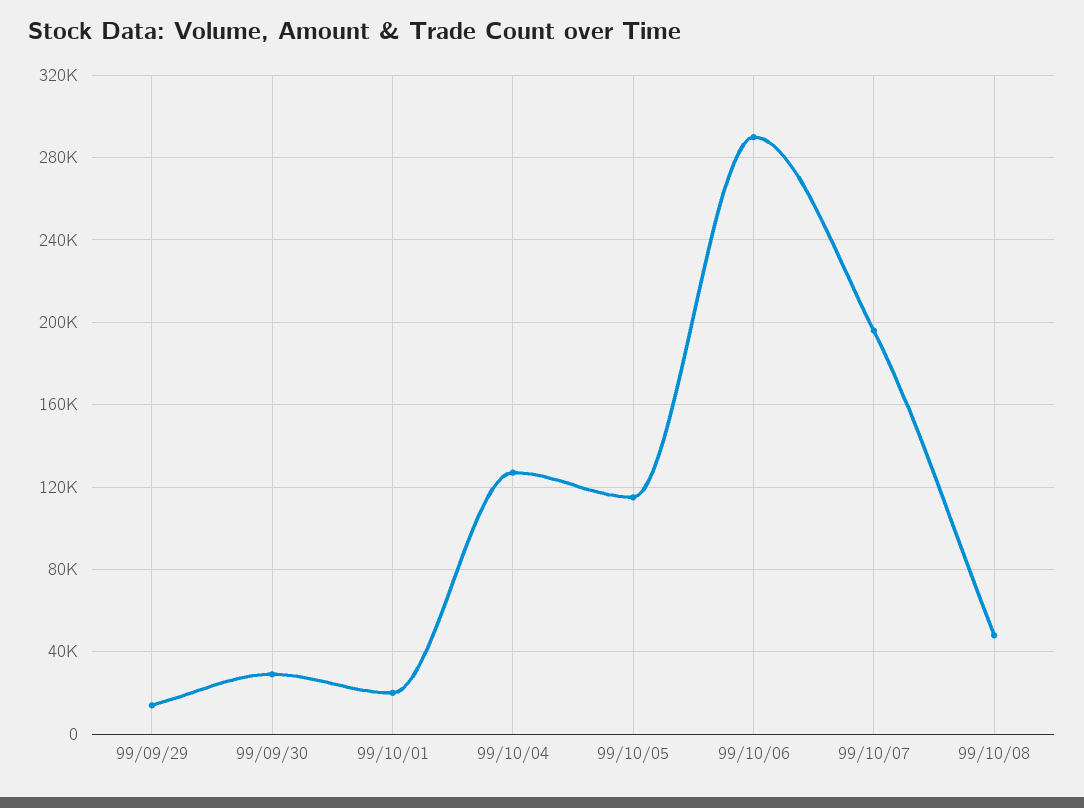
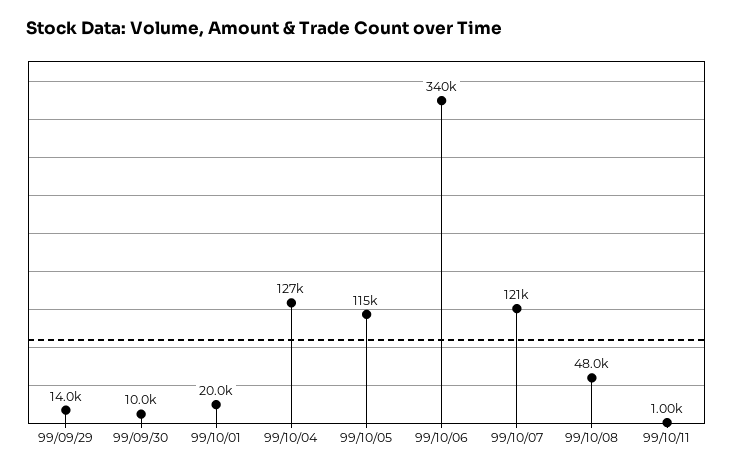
99/09/30: 30000 -> 10000
99/10/06: 290000 -> 340000
99/10/07: 195000 -> 121000
99/10/11: none -> 1000

